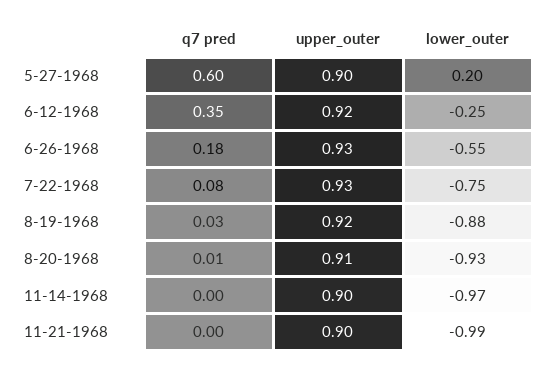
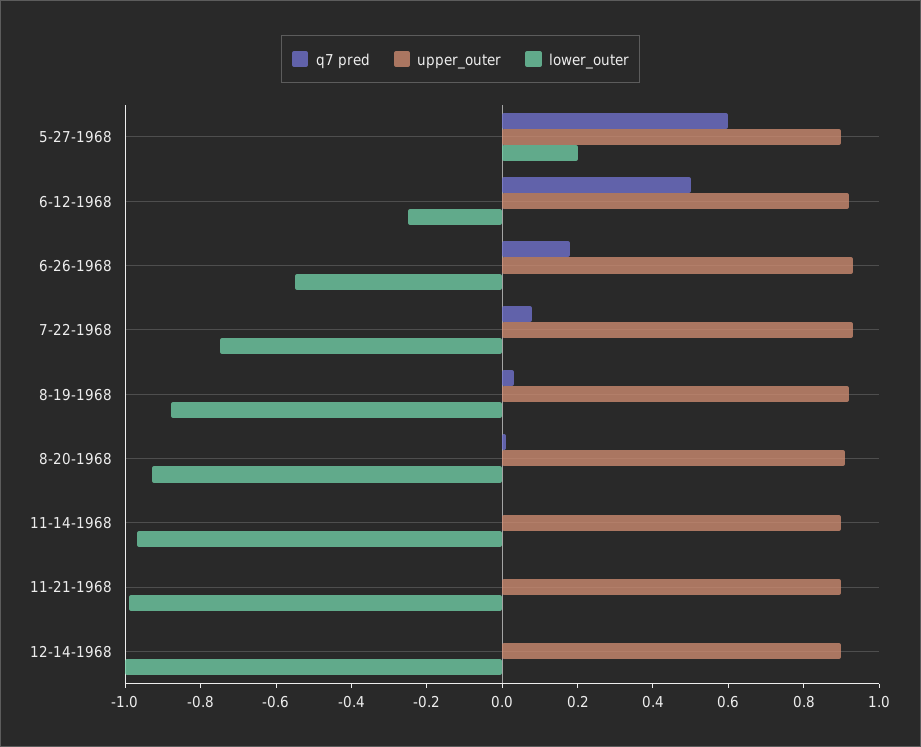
q7 pred, 6-12-1968: 0.35 -> 0.5
q7 pred, 12-14-1968: none -> 0
upper_outer, 12-14-1968: none -> 0.9
lower_outer, 12-14-1968: none -> -1

